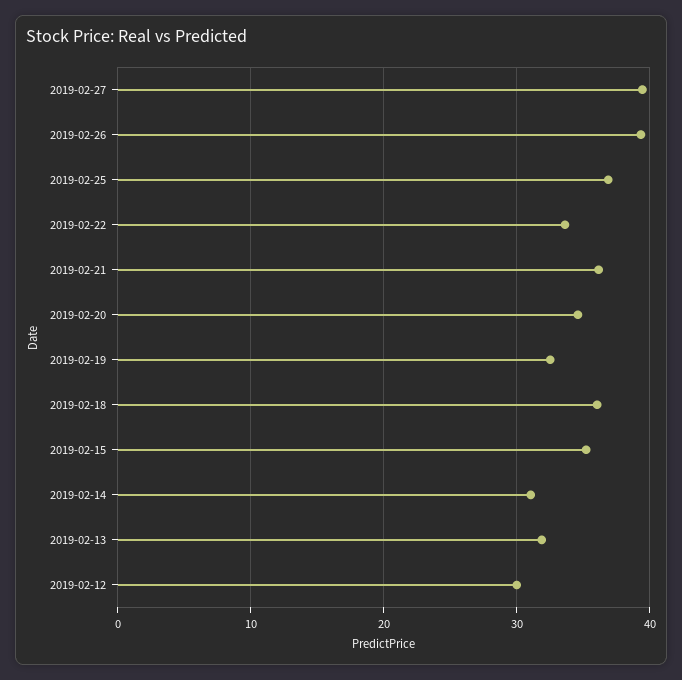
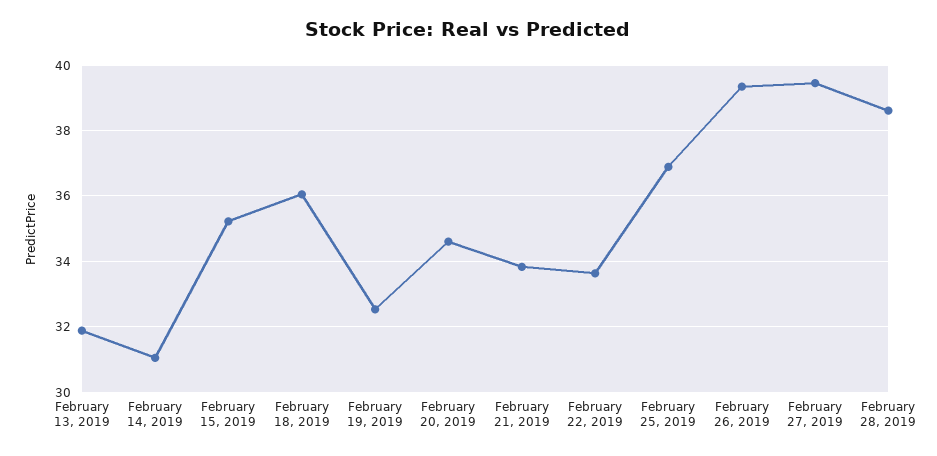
2019-02-21: 36 -> 33.8
2019-02-12: 30 -> none
February 28, 2019: none -> 38.6

